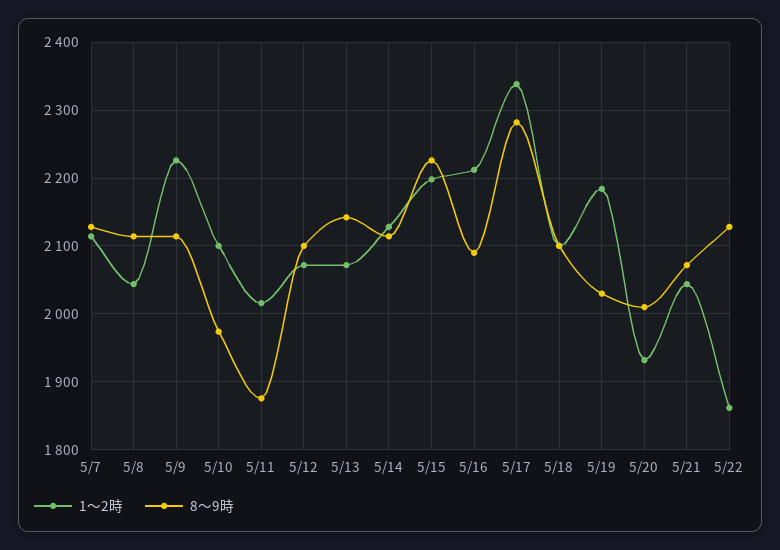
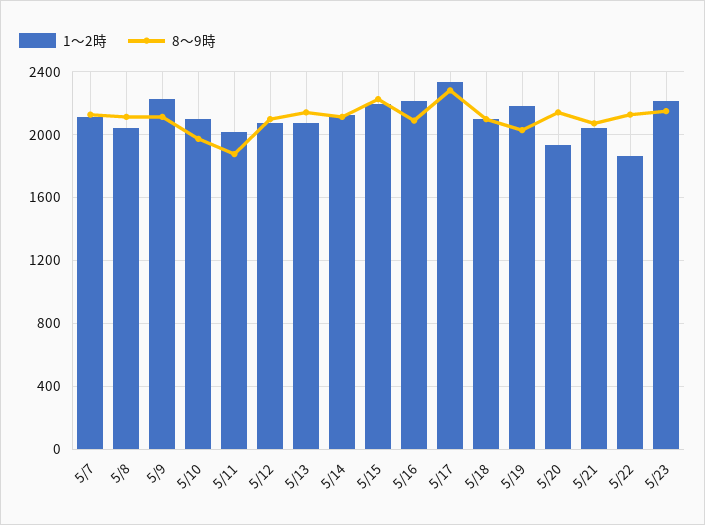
8～9時, 5/20: 2010 -> 2150
1～2時, 5/23: none -> 2200
8～9時, 5/23: none -> 2150

